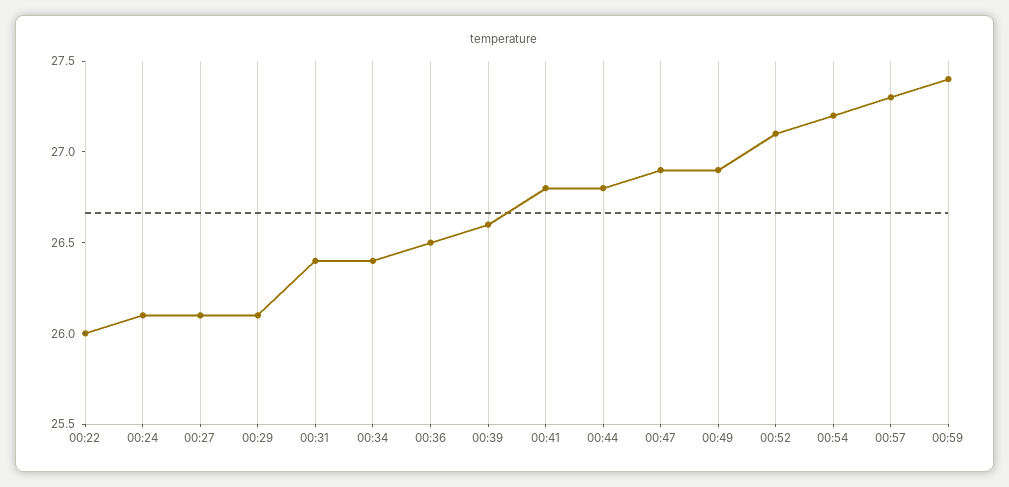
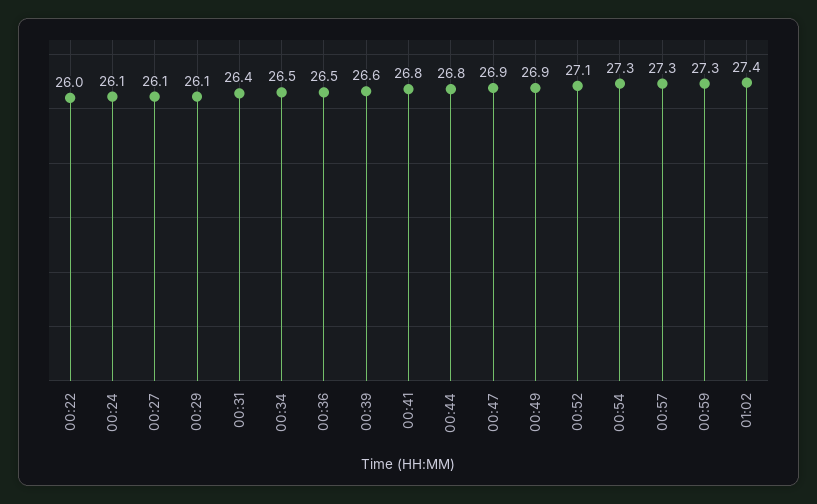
00:34: 26.4 -> 26.5
00:54: 27.2 -> 27.3
00:59: 27.4 -> 27.3
01:02: none -> 27.4

